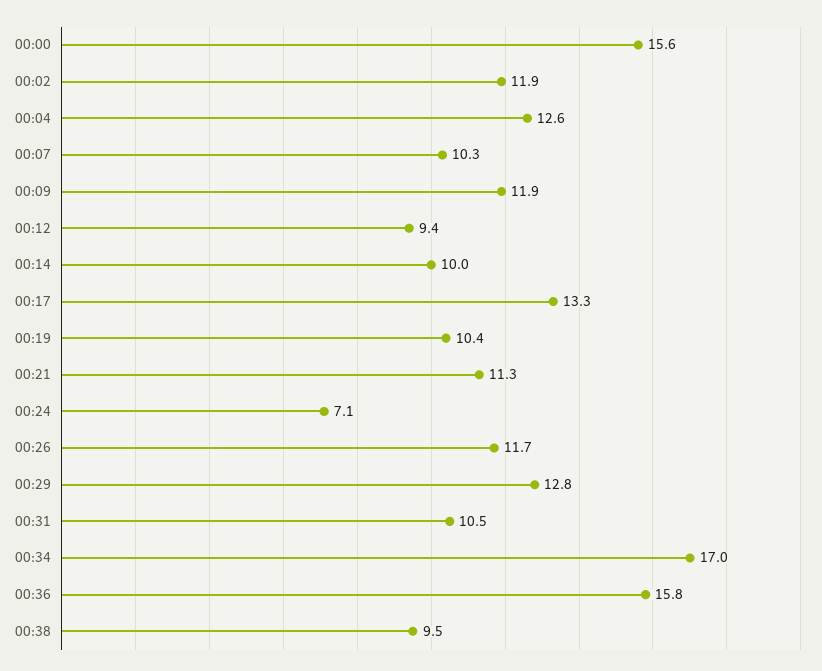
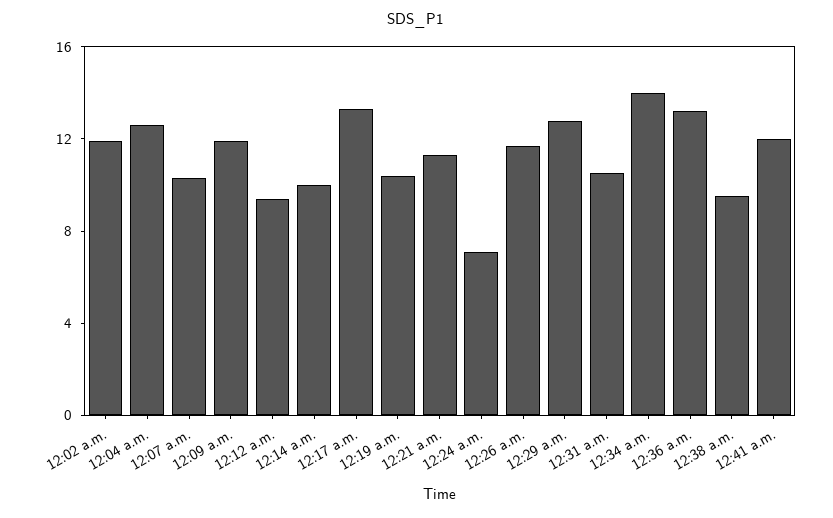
00:00: 15.6 -> none
00:34: 17 -> 14
00:36: 15.8 -> 13
12:41 a.m.: none -> 12

